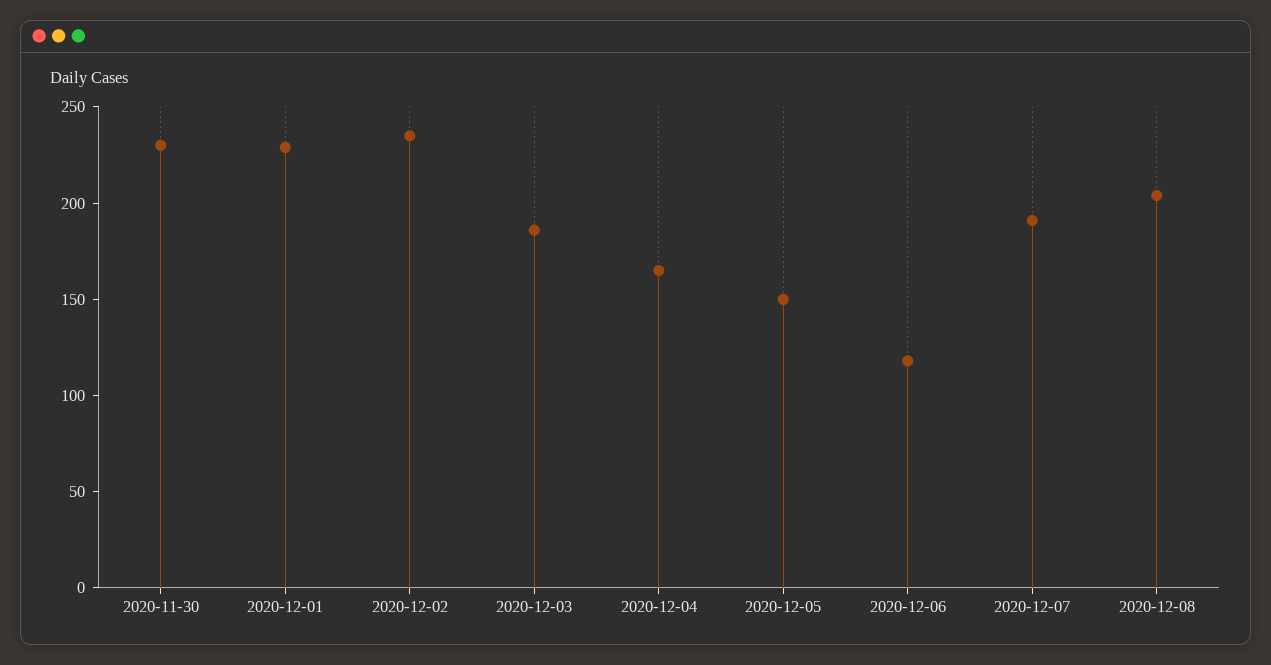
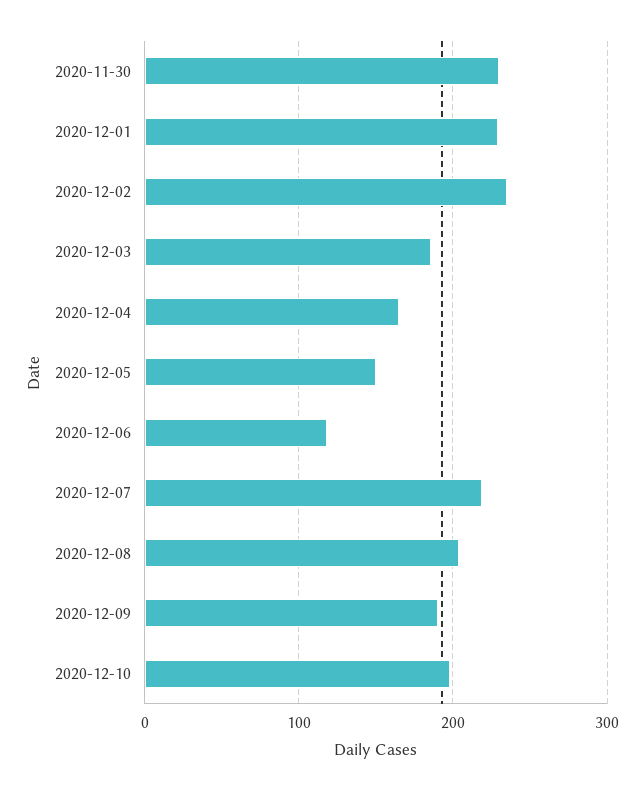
2020-12-07: 190 -> 220
2020-12-09: none -> 190
2020-12-10: none -> 200

